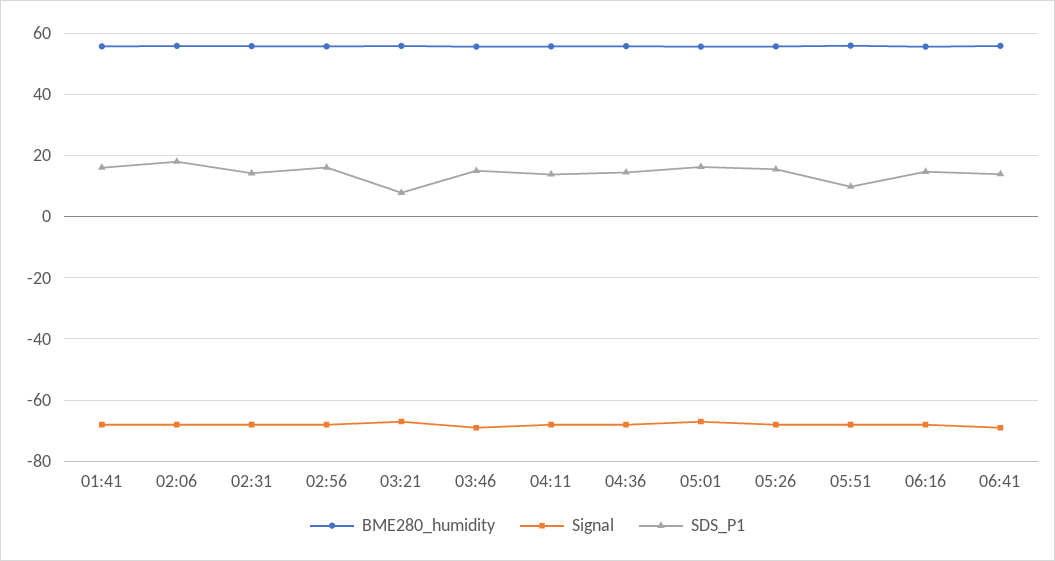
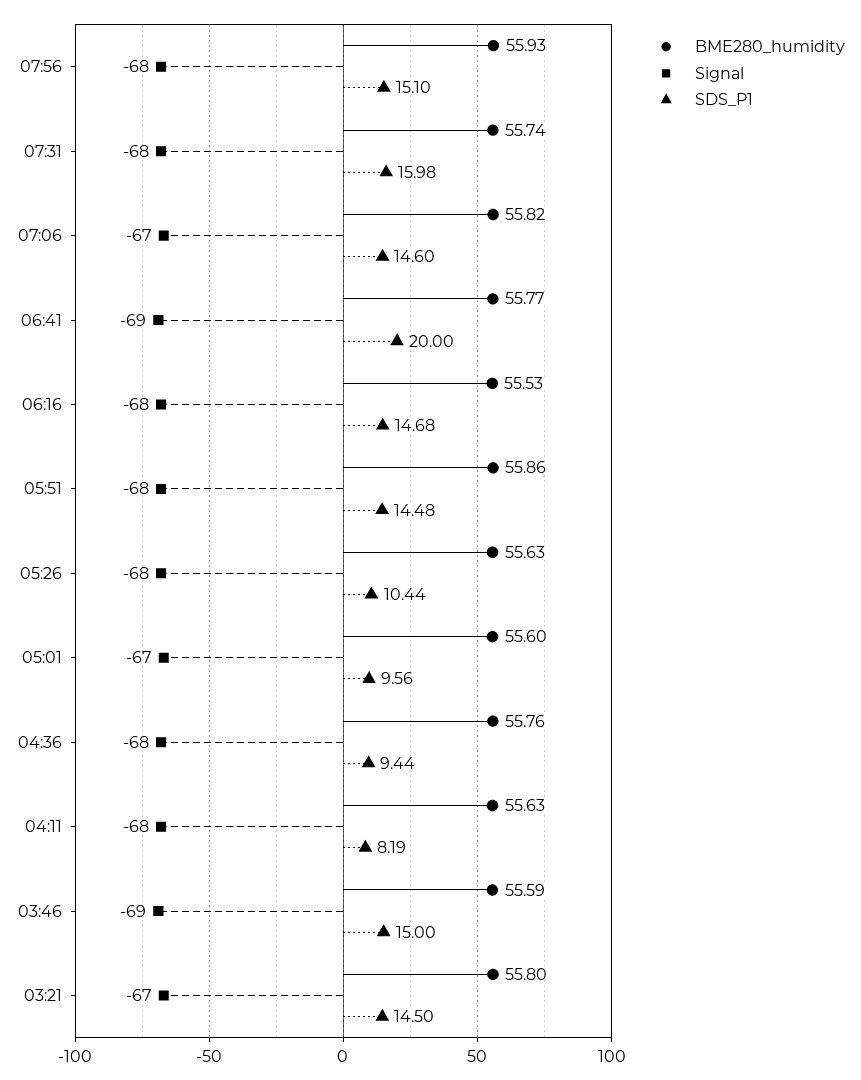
BME280_humidity, 01:41: 56 -> none
Signal, 01:41: -68 -> none
SDS_P1, 01:41: 16 -> none
BME280_humidity, 02:06: 56 -> none
Signal, 02:06: -68 -> none
SDS_P1, 02:06: 18 -> none
BME280_humidity, 02:31: 56 -> none
Signal, 02:31: -68 -> none
SDS_P1, 02:31: 14 -> none
BME280_humidity, 02:56: 56 -> none
Signal, 02:56: -68 -> none
SDS_P1, 02:56: 16 -> none
SDS_P1, 03:21: 8 -> 14.5
SDS_P1, 04:11: 14 -> 8.19
SDS_P1, 04:36: 14 -> 9.44
SDS_P1, 05:01: 16 -> 9.56
SDS_P1, 05:26: 16 -> 10.44
SDS_P1, 05:51: 10 -> 14.48
SDS_P1, 06:41: 14 -> 20
BME280_humidity, 07:56: none -> 55.93
Signal, 07:56: none -> -68
SDS_P1, 07:56: none -> 15.1
BME280_humidity, 07:31: none -> 55.74
Signal, 07:31: none -> -68
SDS_P1, 07:31: none -> 15.98
BME280_humidity, 07:06: none -> 55.82
Signal, 07:06: none -> -67
SDS_P1, 07:06: none -> 14.6

